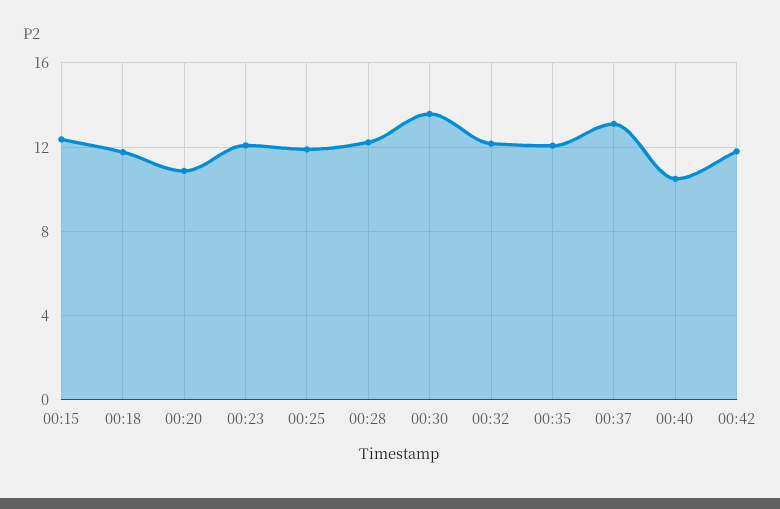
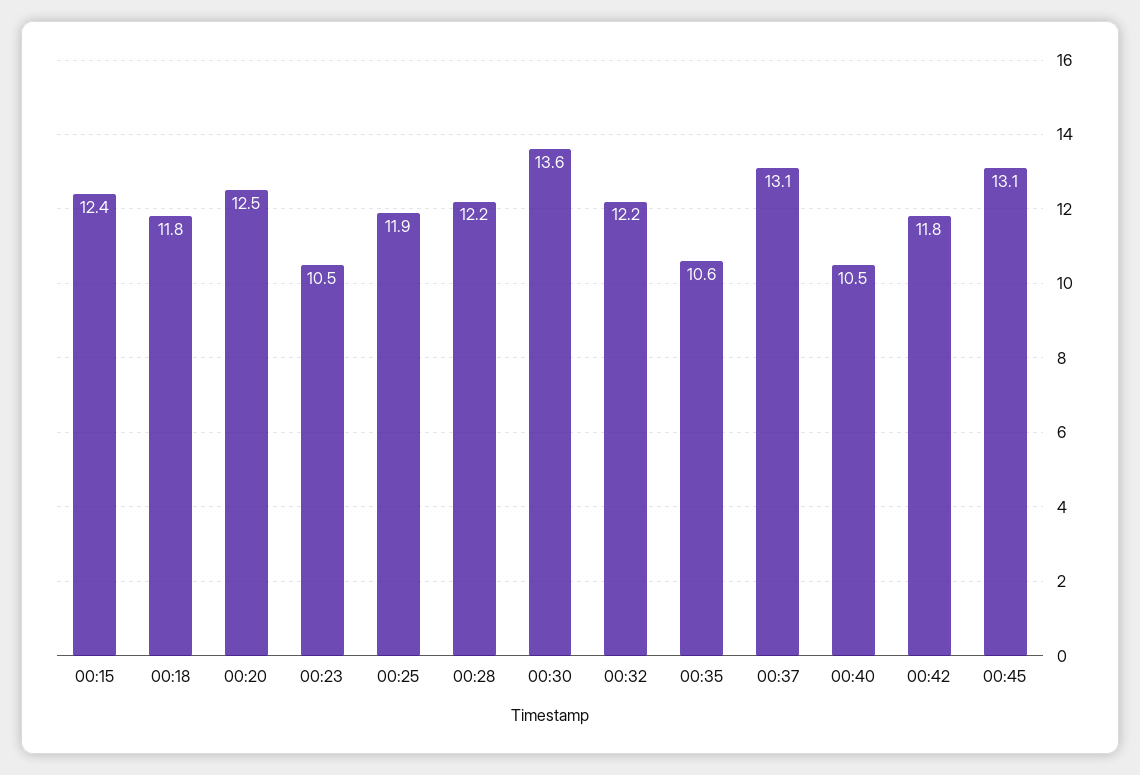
00:20: 11 -> 12.5
00:23: 12 -> 10.5
00:35: 12 -> 10.6
00:45: none -> 13.1

